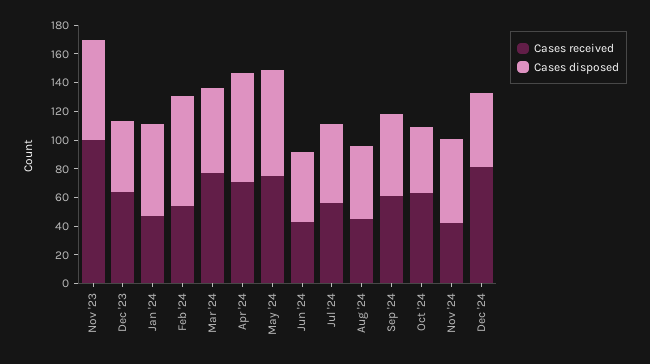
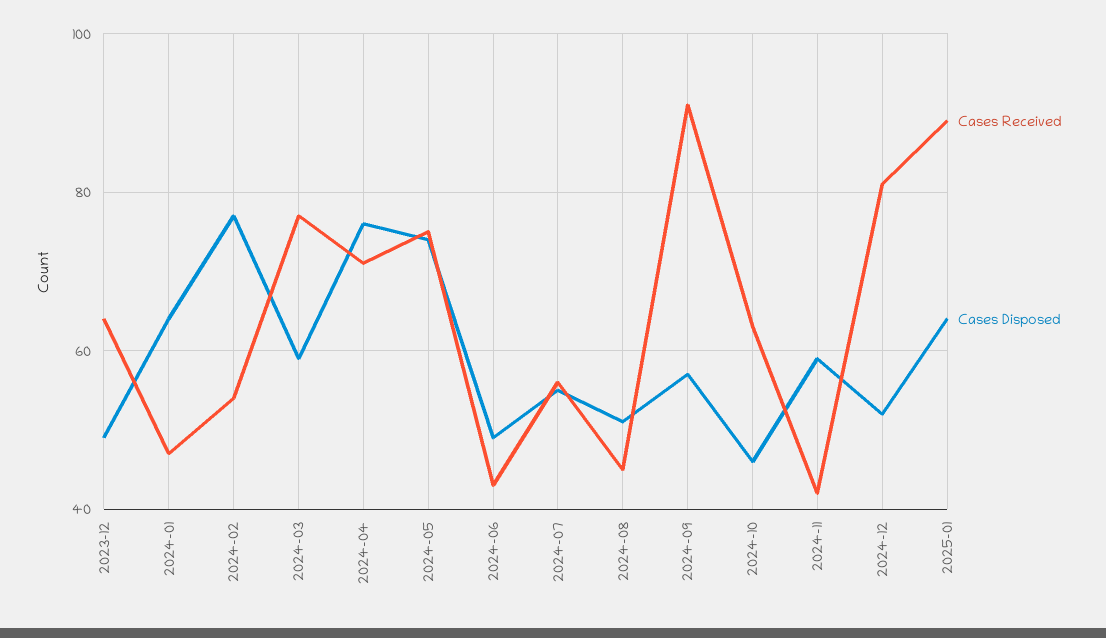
Cases received, Nov '23: 100 -> none
Cases disposed, Nov '23: 70 -> none
Cases received, Sep '24: 60 -> 90
Cases received, 2025-01: none -> 90
Cases disposed, 2025-01: none -> 65

